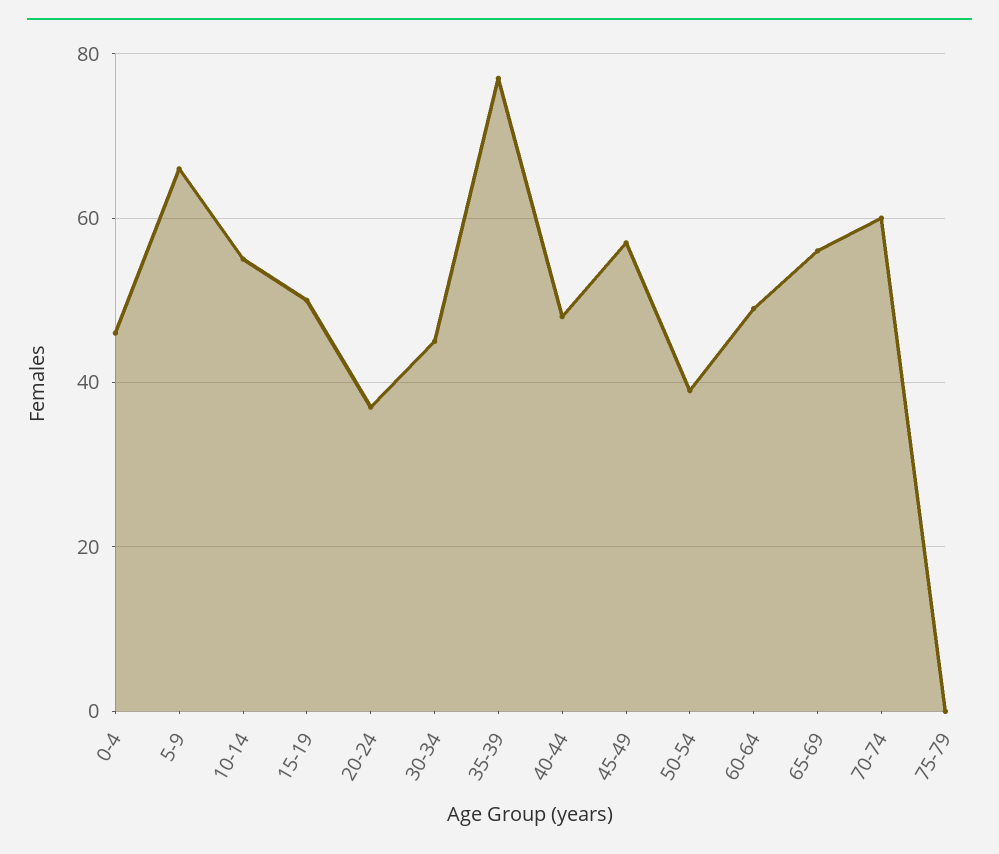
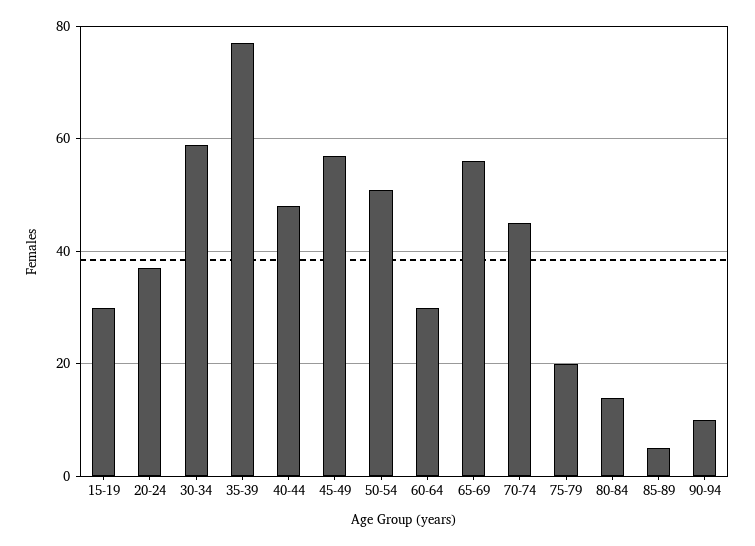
0-4: 45 -> none
5-9: 65 -> none
10-14: 55 -> none
15-19: 50 -> 30
30-34: 45 -> 60
50-54: 40 -> 50
60-64: 50 -> 30
70-74: 60 -> 45
75-79: 0 -> 20
80-84: none -> 15
85-89: none -> 5
90-94: none -> 10

